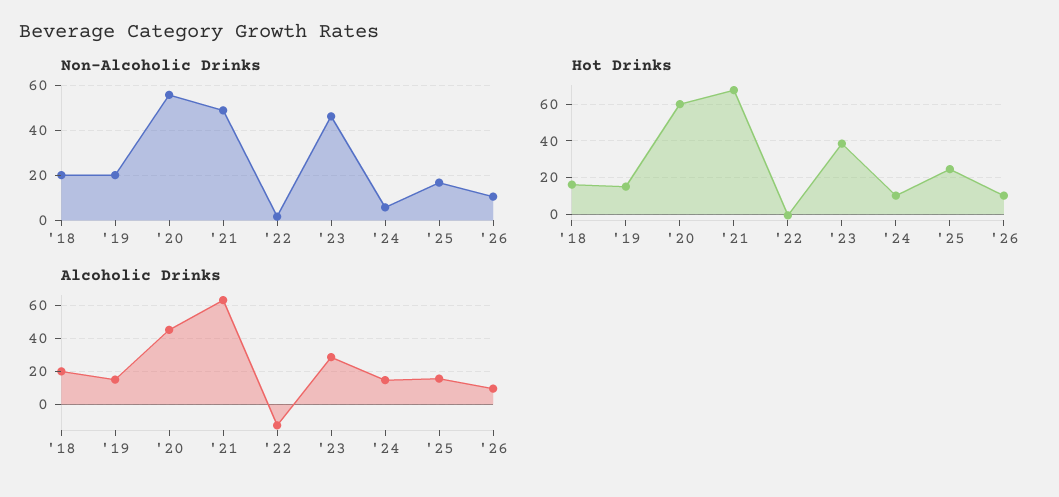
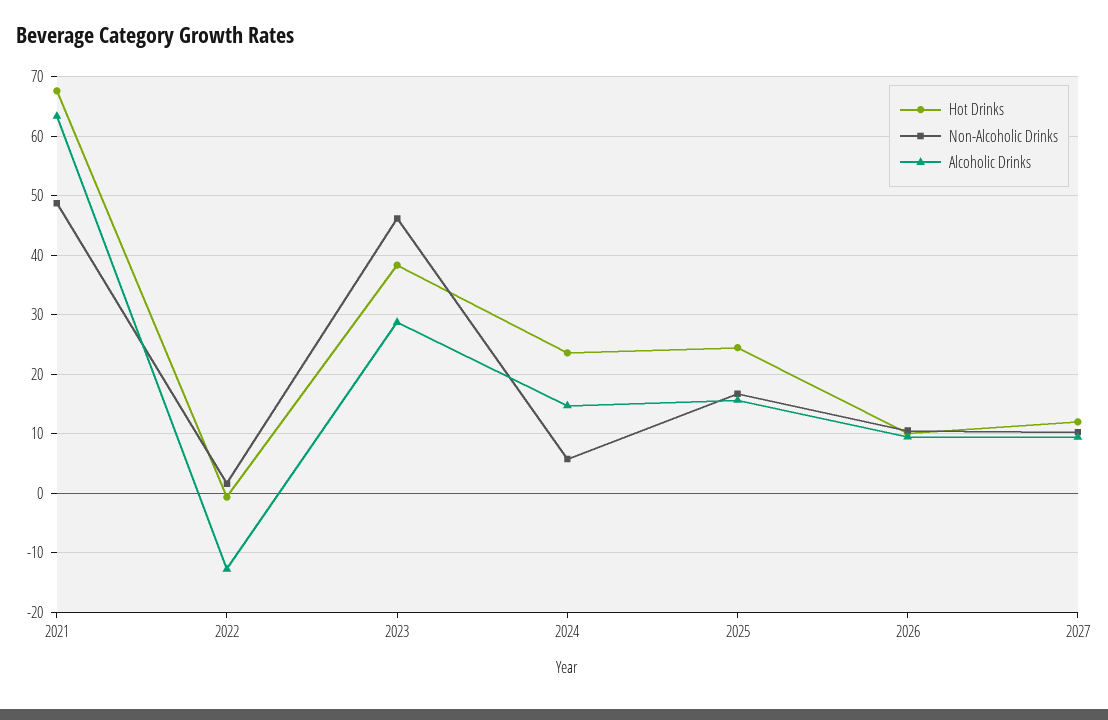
Non-Alcoholic Drinks, '18: 20 -> none
Non-Alcoholic Drinks, '19: 20 -> none
Non-Alcoholic Drinks, '20: 55 -> none
Hot Drinks, '18: 15 -> none
Hot Drinks, '19: 15 -> none
Hot Drinks, '20: 60 -> none
Hot Drinks, '24: 10 -> 24
Alcoholic Drinks, '18: 20 -> none
Alcoholic Drinks, '19: 15 -> none
Alcoholic Drinks, '20: 45 -> none
Hot Drinks, 2027: none -> 12
Non-Alcoholic Drinks, 2027: none -> 10
Alcoholic Drinks, 2027: none -> 10

